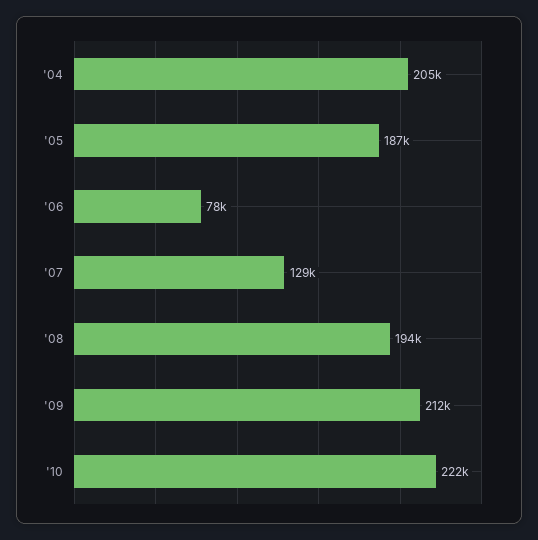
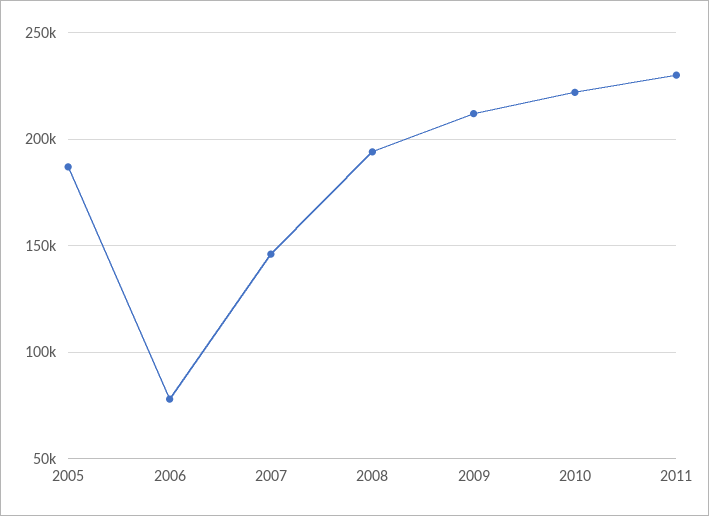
'04: 205000 -> none
'07: 129000 -> 145000
2011: none -> 230000

